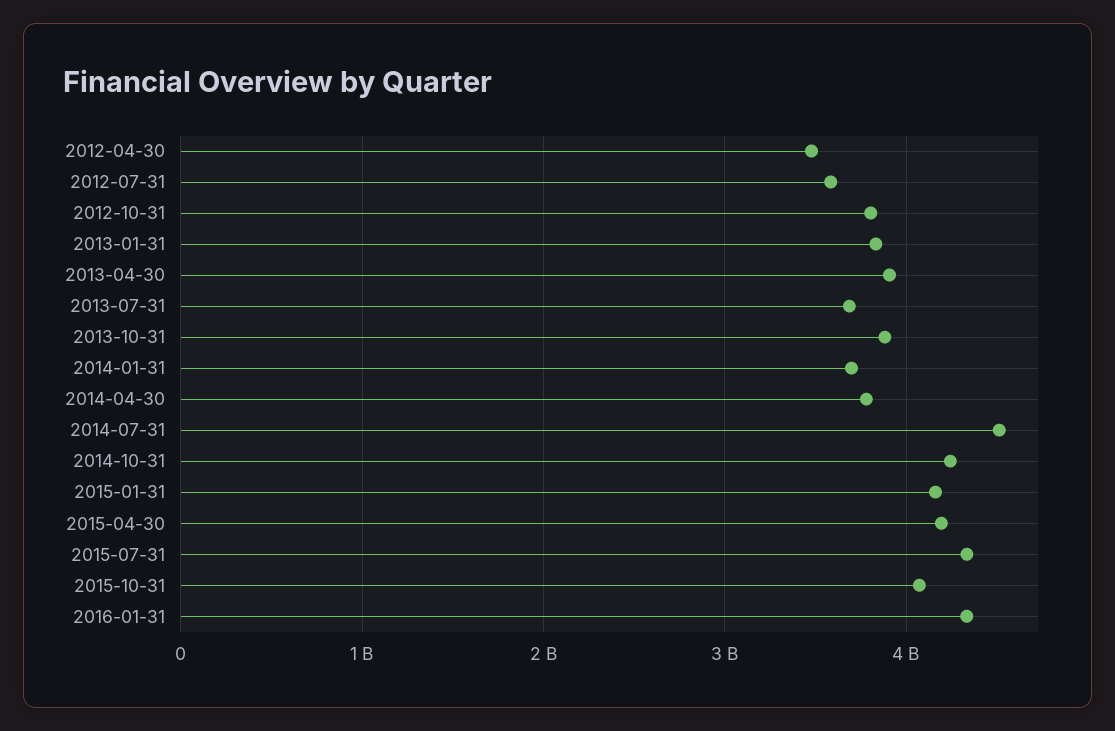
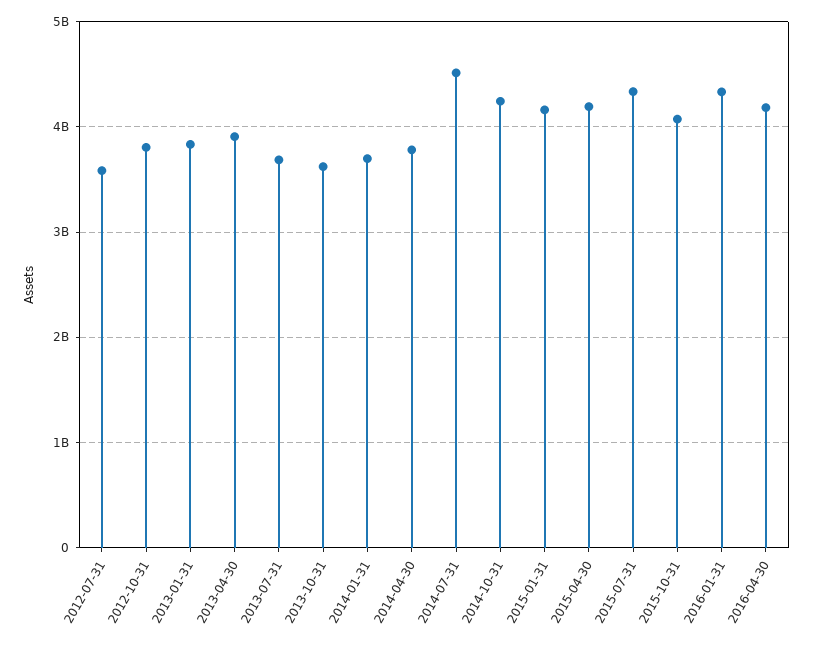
2012-04-30: 3500000000 -> none
2013-10-31: 3900000000 -> 3600000000
2016-04-30: none -> 4200000000

